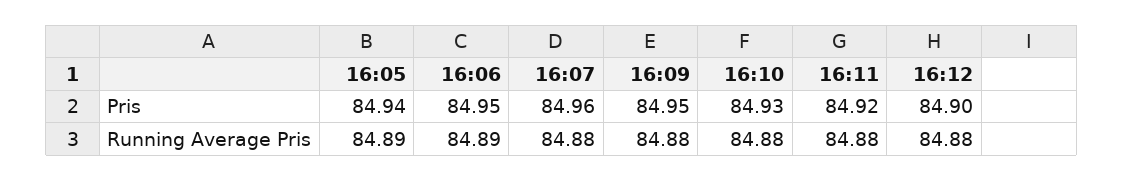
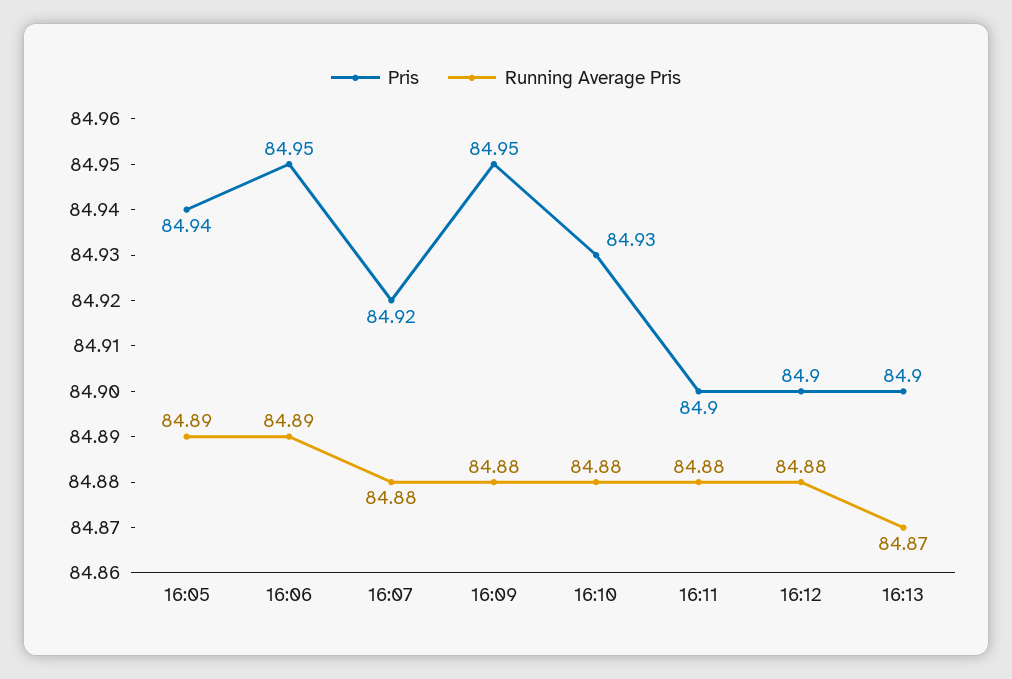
Pris, 16:07: 84.96 -> 84.92
Pris, 16:11: 84.92 -> 84.9
Pris, 16:13: none -> 84.9
Running Average Pris, 16:13: none -> 84.87

